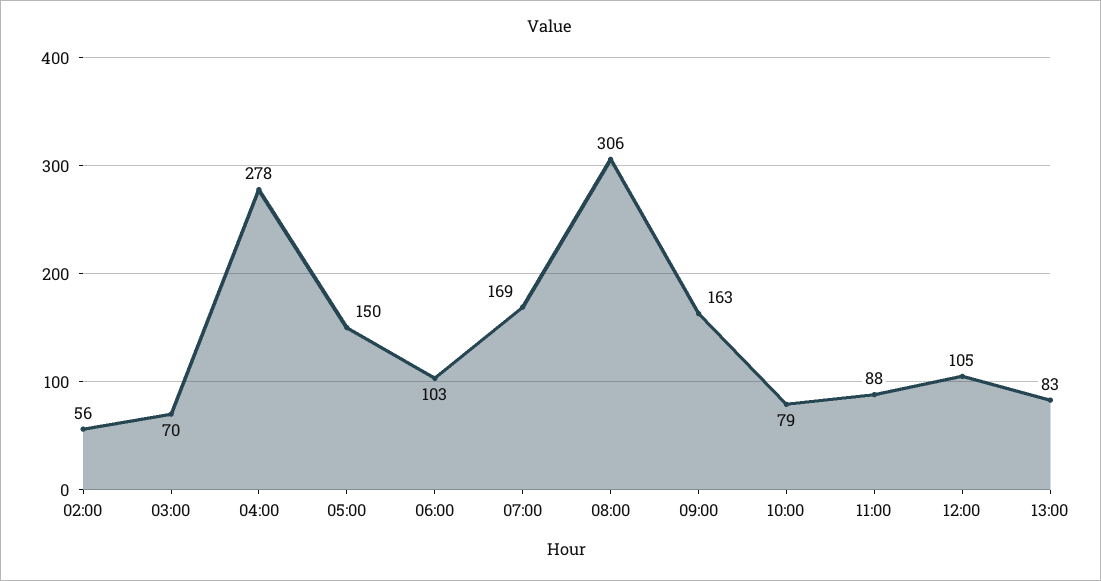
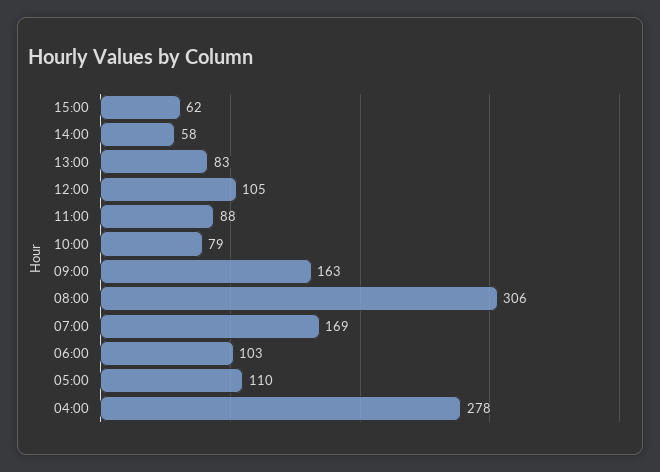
02:00: 56 -> none
03:00: 70 -> none
05:00: 150 -> 110
15:00: none -> 62
14:00: none -> 58

